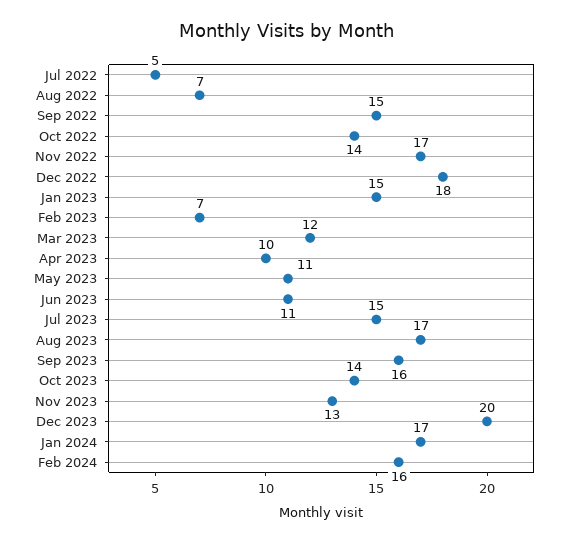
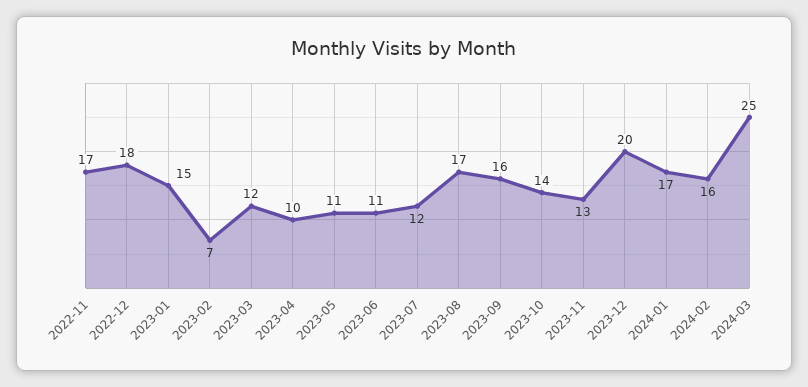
Jul 2022: 5 -> none
Aug 2022: 7 -> none
Sep 2022: 15 -> none
Oct 2022: 14 -> none
Jul 2023: 15 -> 12
2024-03: none -> 25

